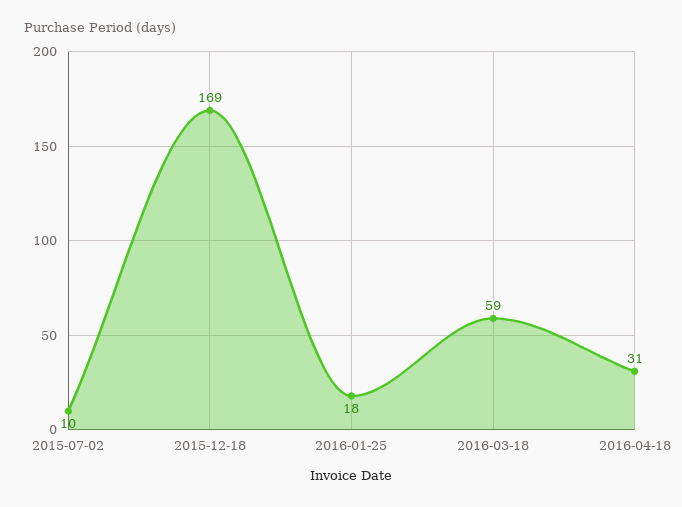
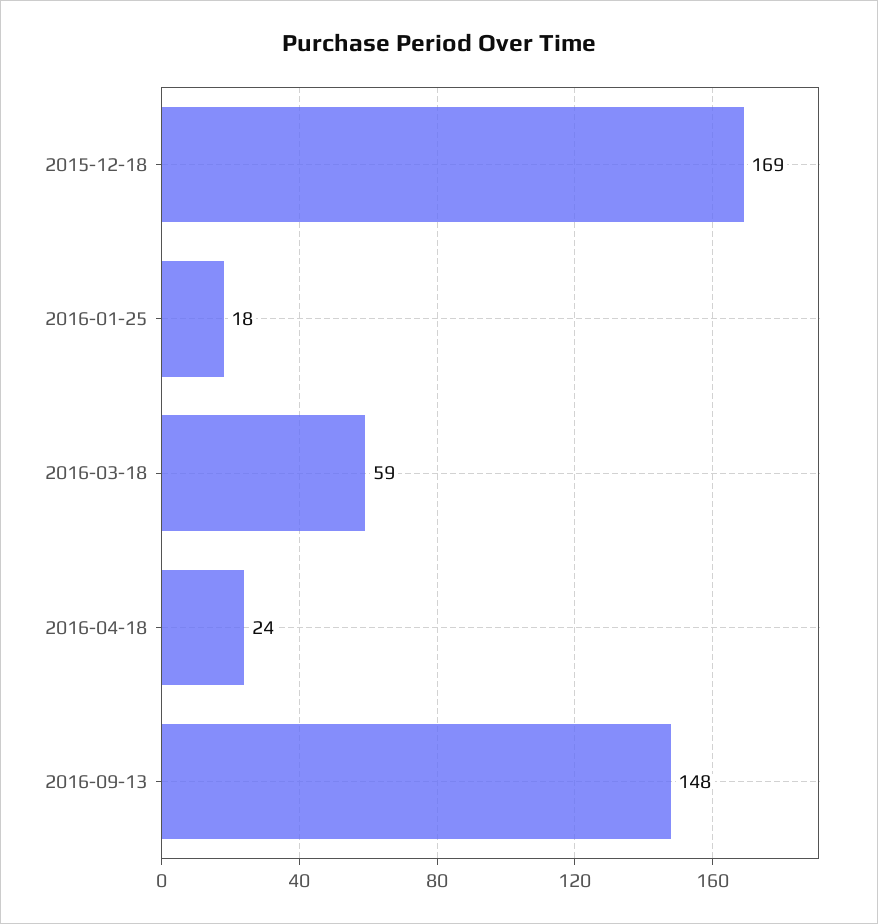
2015-07-02: 10 -> none
2016-04-18: 31 -> 24
2016-09-13: none -> 148

